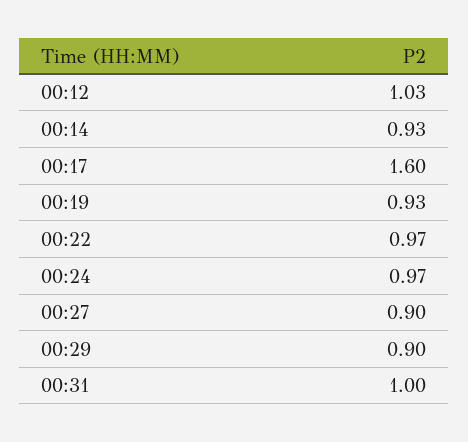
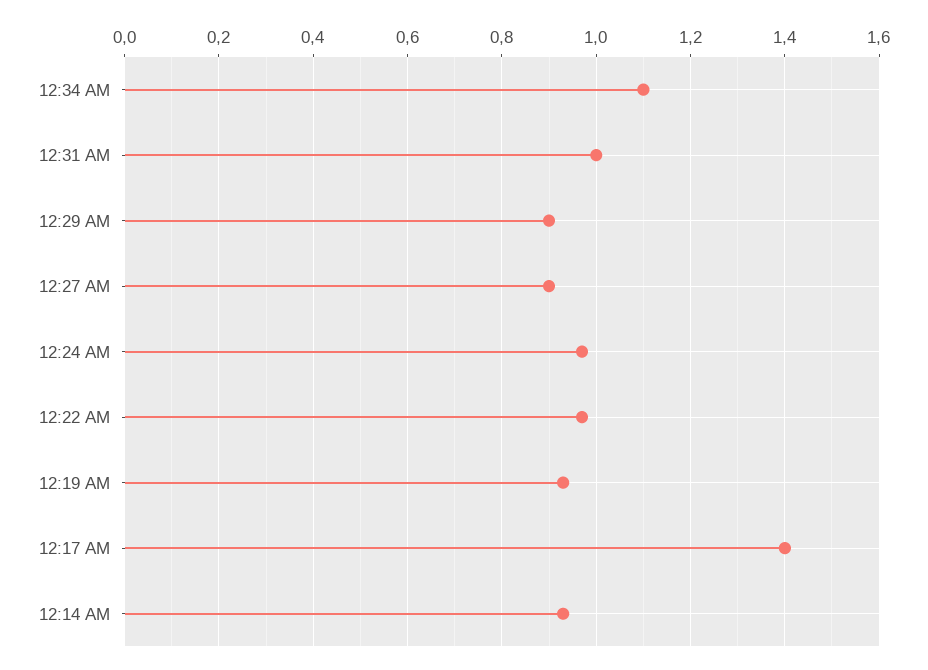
00:12: 1.03 -> none
00:17: 1.6 -> 1.4
12:34 AM: none -> 1.1

